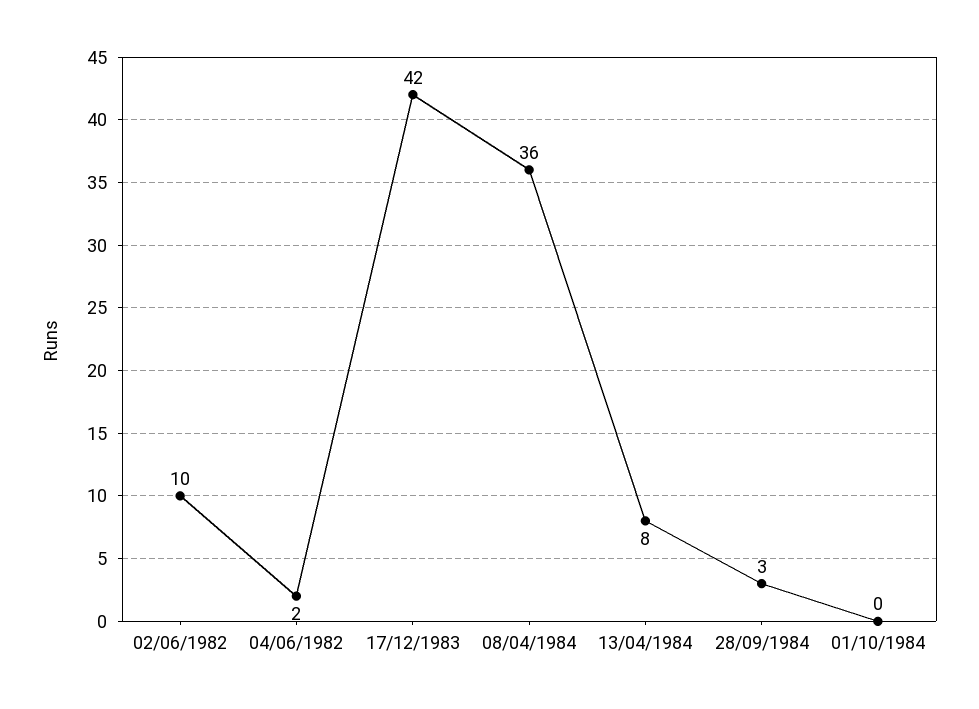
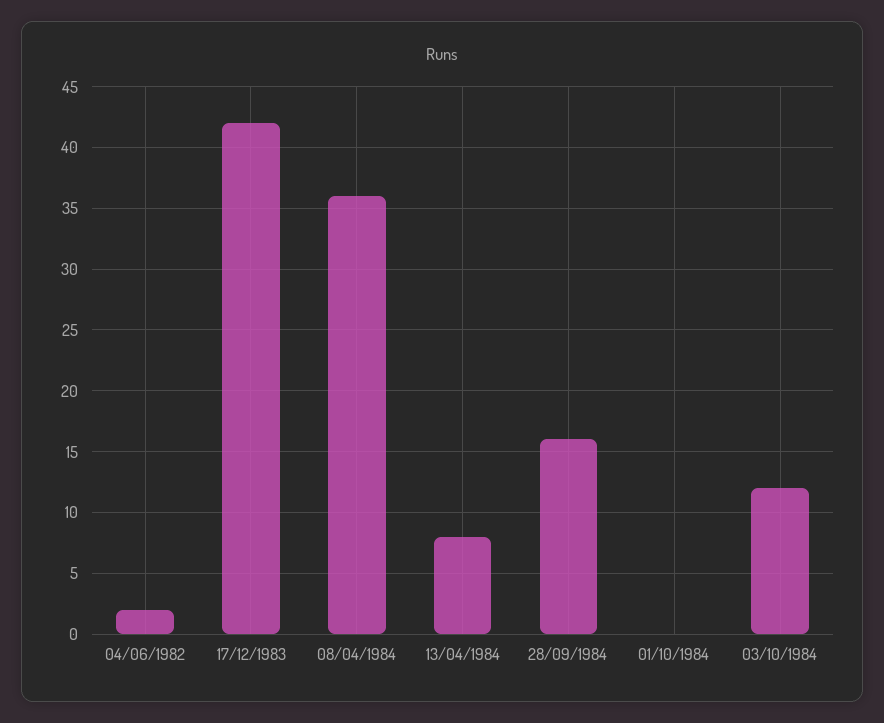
02/06/1982: 10 -> none
28/09/1984: 3 -> 16
03/10/1984: none -> 12

